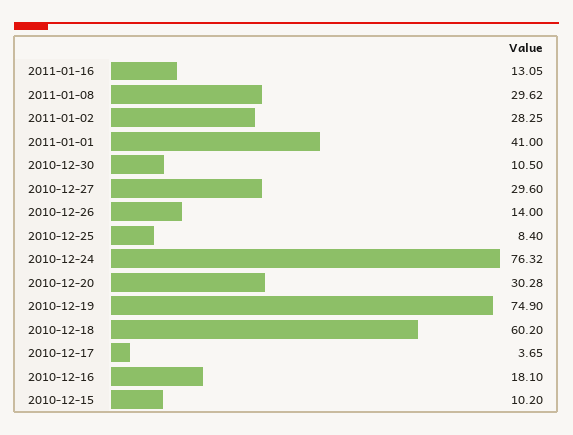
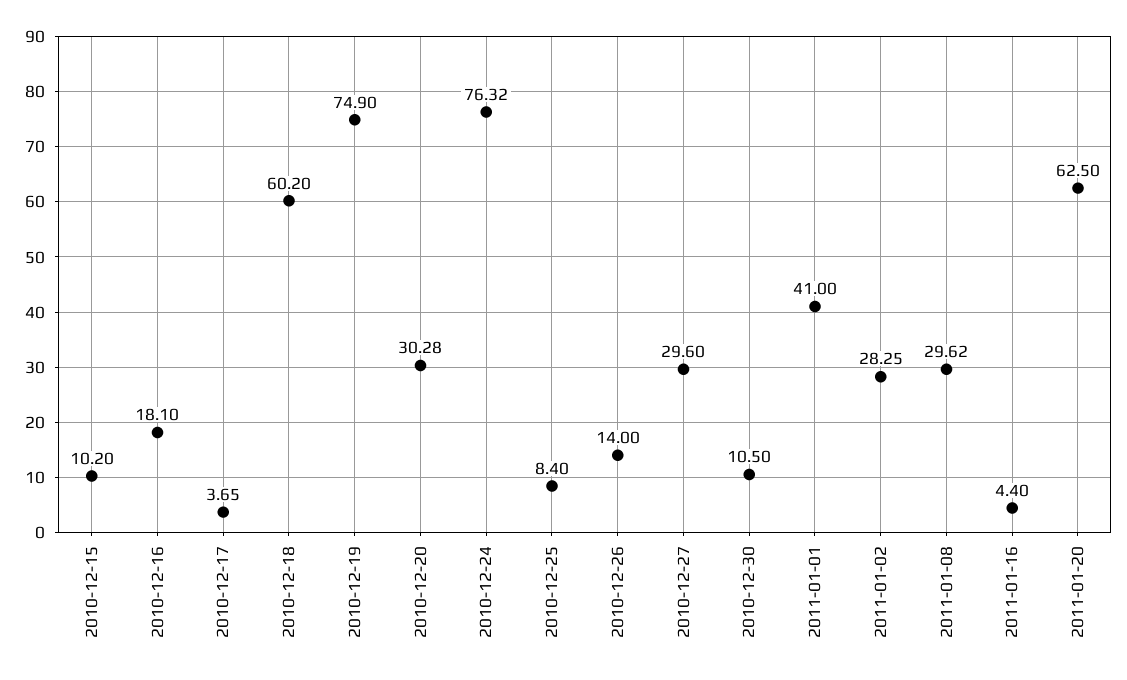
2011-01-16: 13.05 -> 4.4
2011-01-20: none -> 62.5

